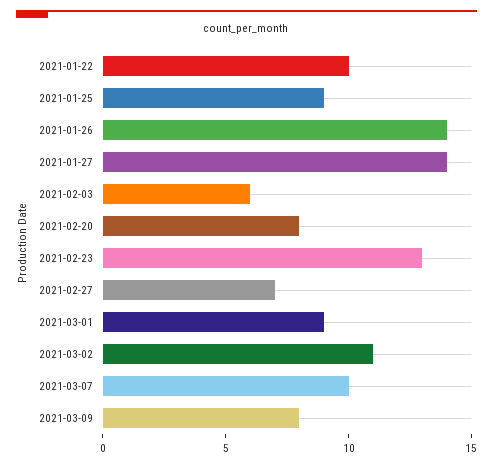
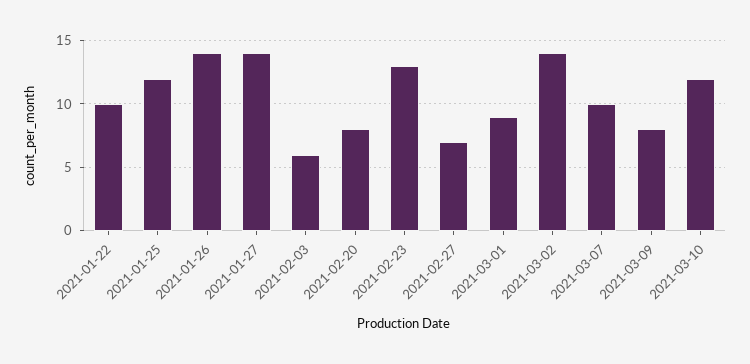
2021-01-25: 9 -> 12
2021-03-02: 11 -> 14
2021-03-10: none -> 12

